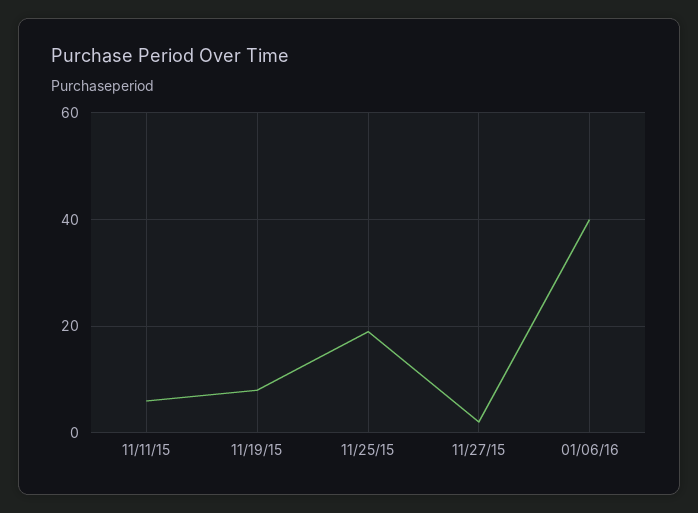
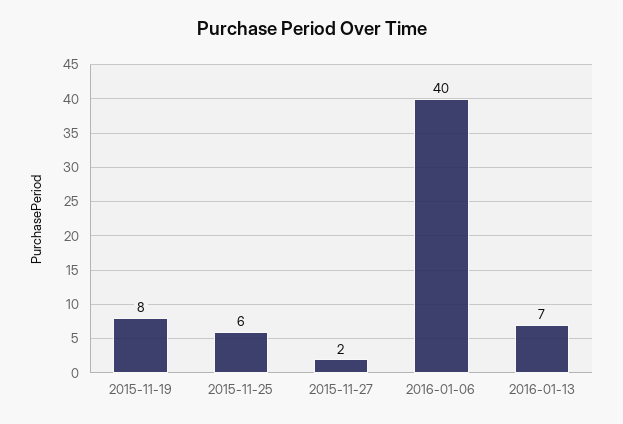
11/11/15: 5 -> none
11/25/15: 20 -> 6
2016-01-13: none -> 7

